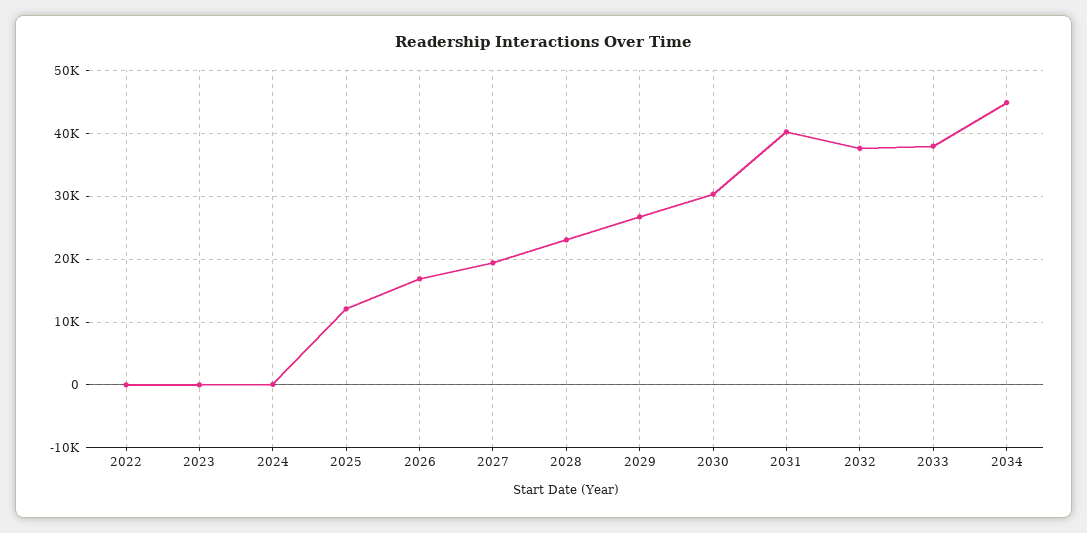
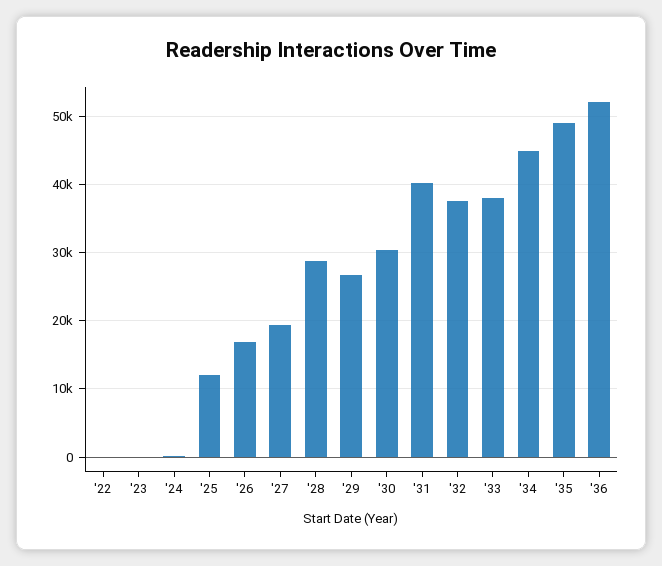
2028: 23000 -> 29000
'35: none -> 49000
'36: none -> 52000

